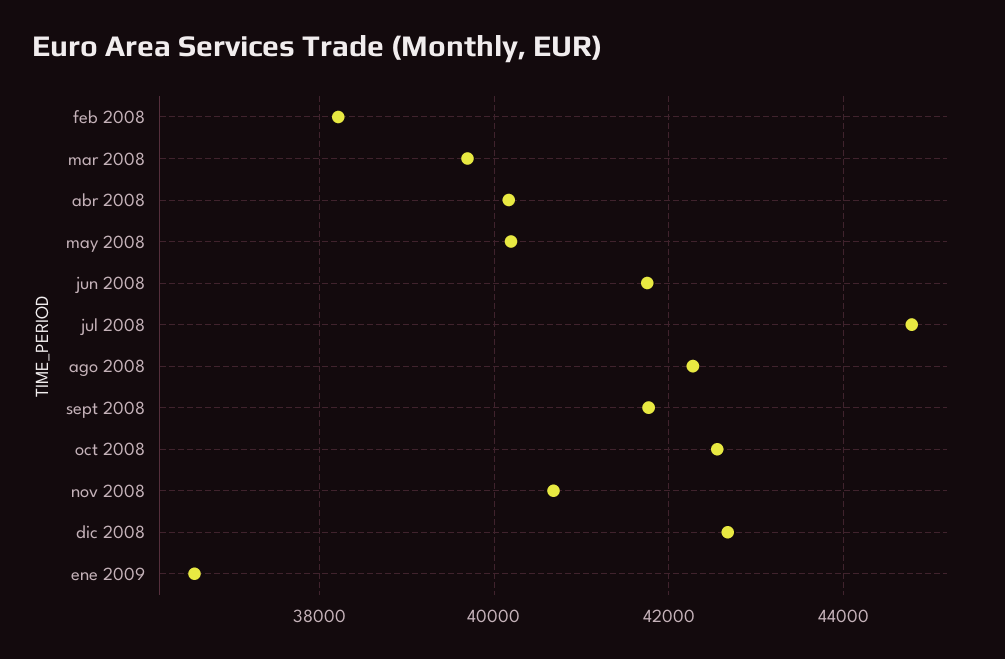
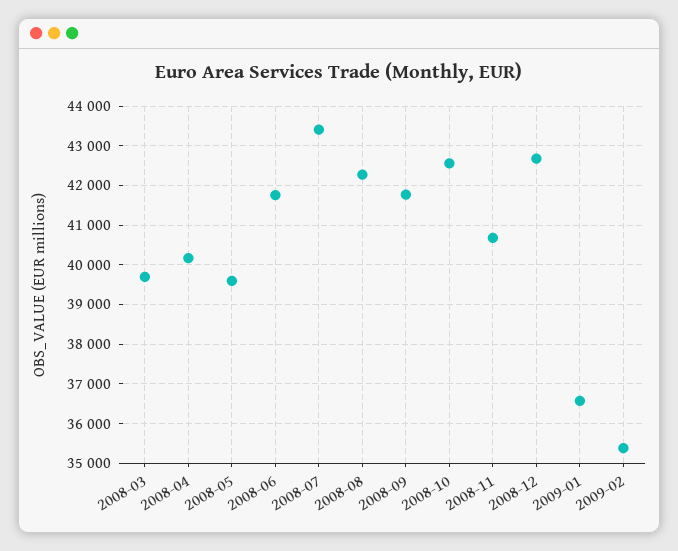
feb 2008: 38200 -> none
may 2008: 40200 -> 39600
jul 2008: 44800 -> 43400
2009-02: none -> 35400

